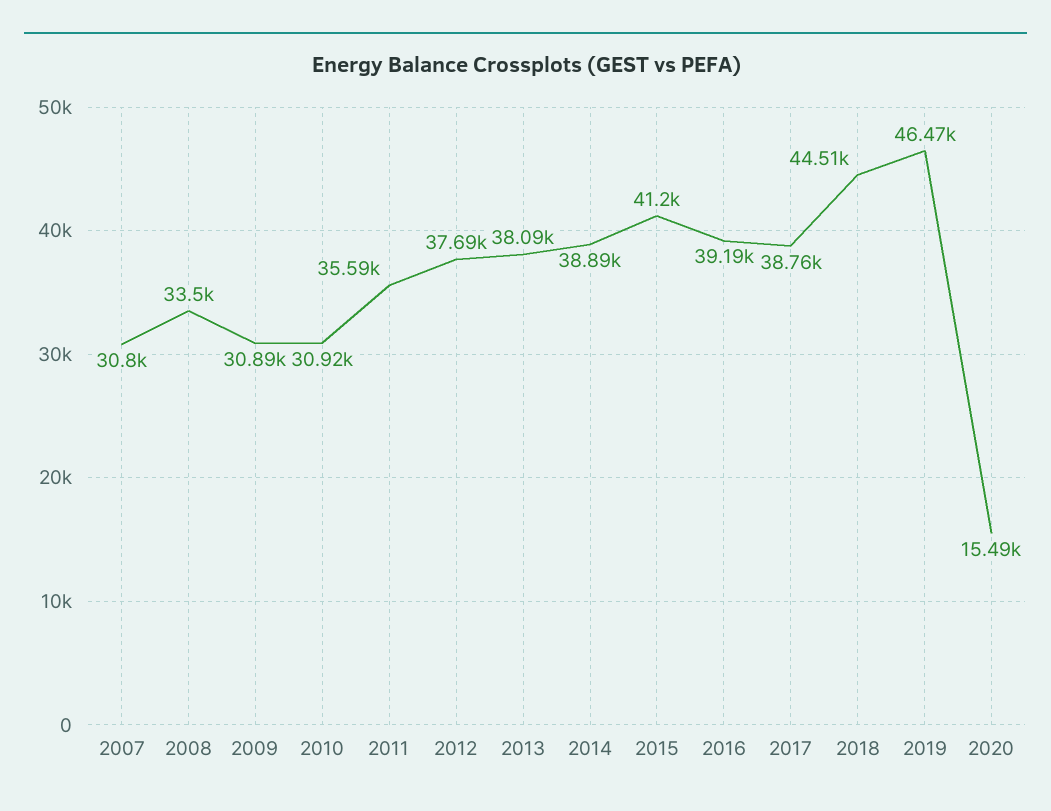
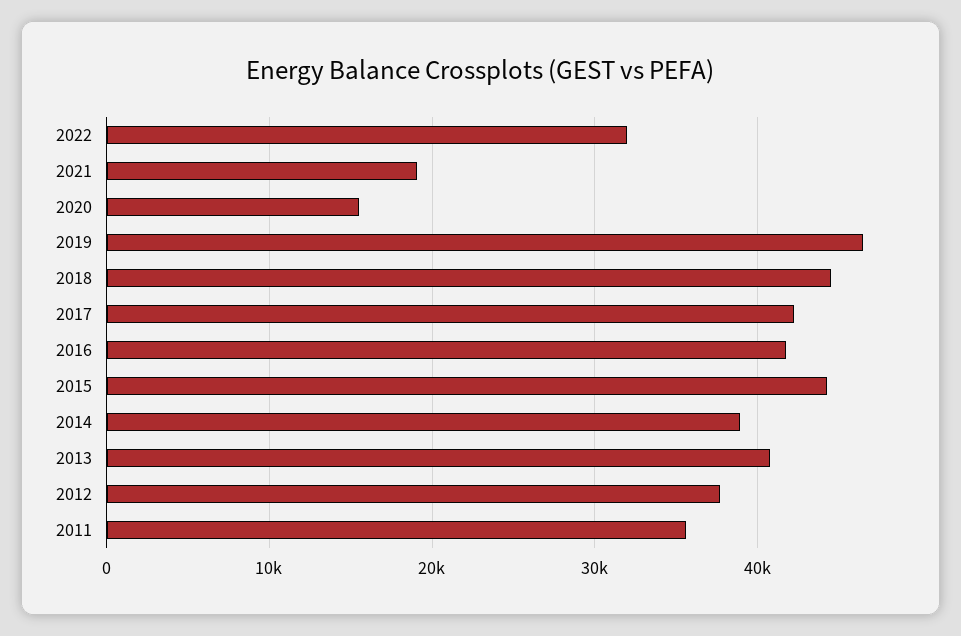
2007: 30800 -> none
2008: 33500 -> none
2009: 30890 -> none
2010: 30920 -> none
2013: 38090 -> 41000
2015: 41200 -> 44000
2016: 39190 -> 42000
2017: 38760 -> 42000
2022: none -> 32000
2021: none -> 19000

